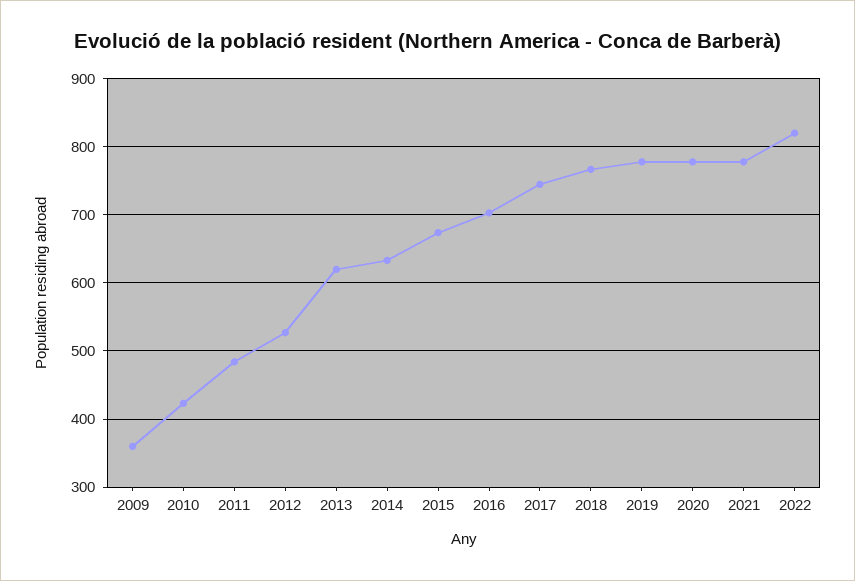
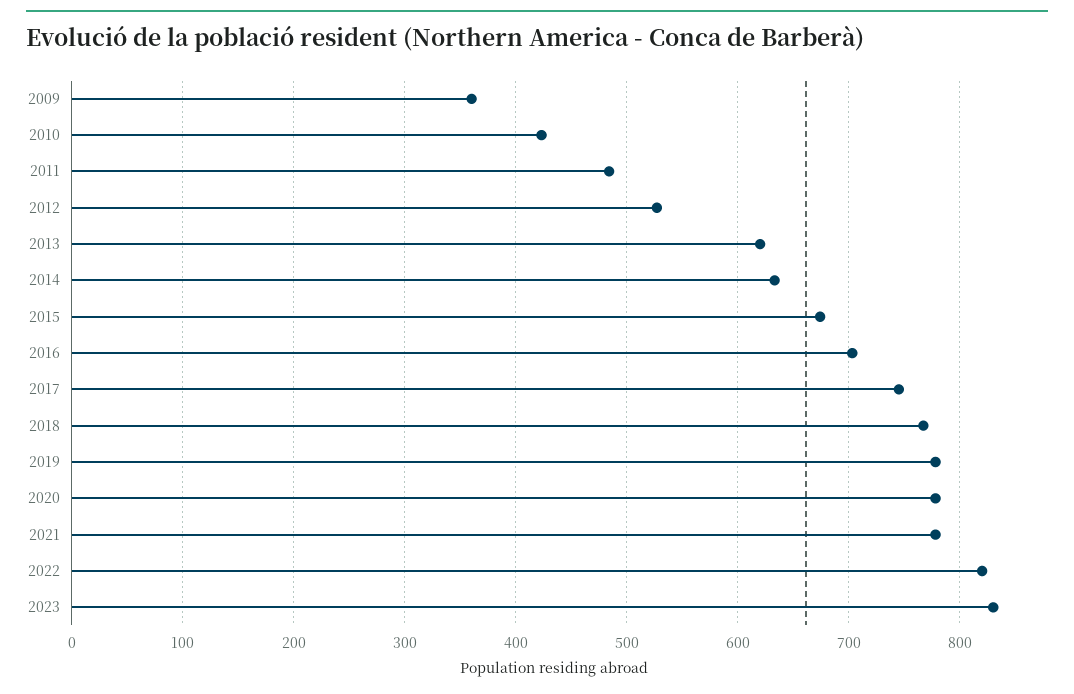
2023: none -> 830

